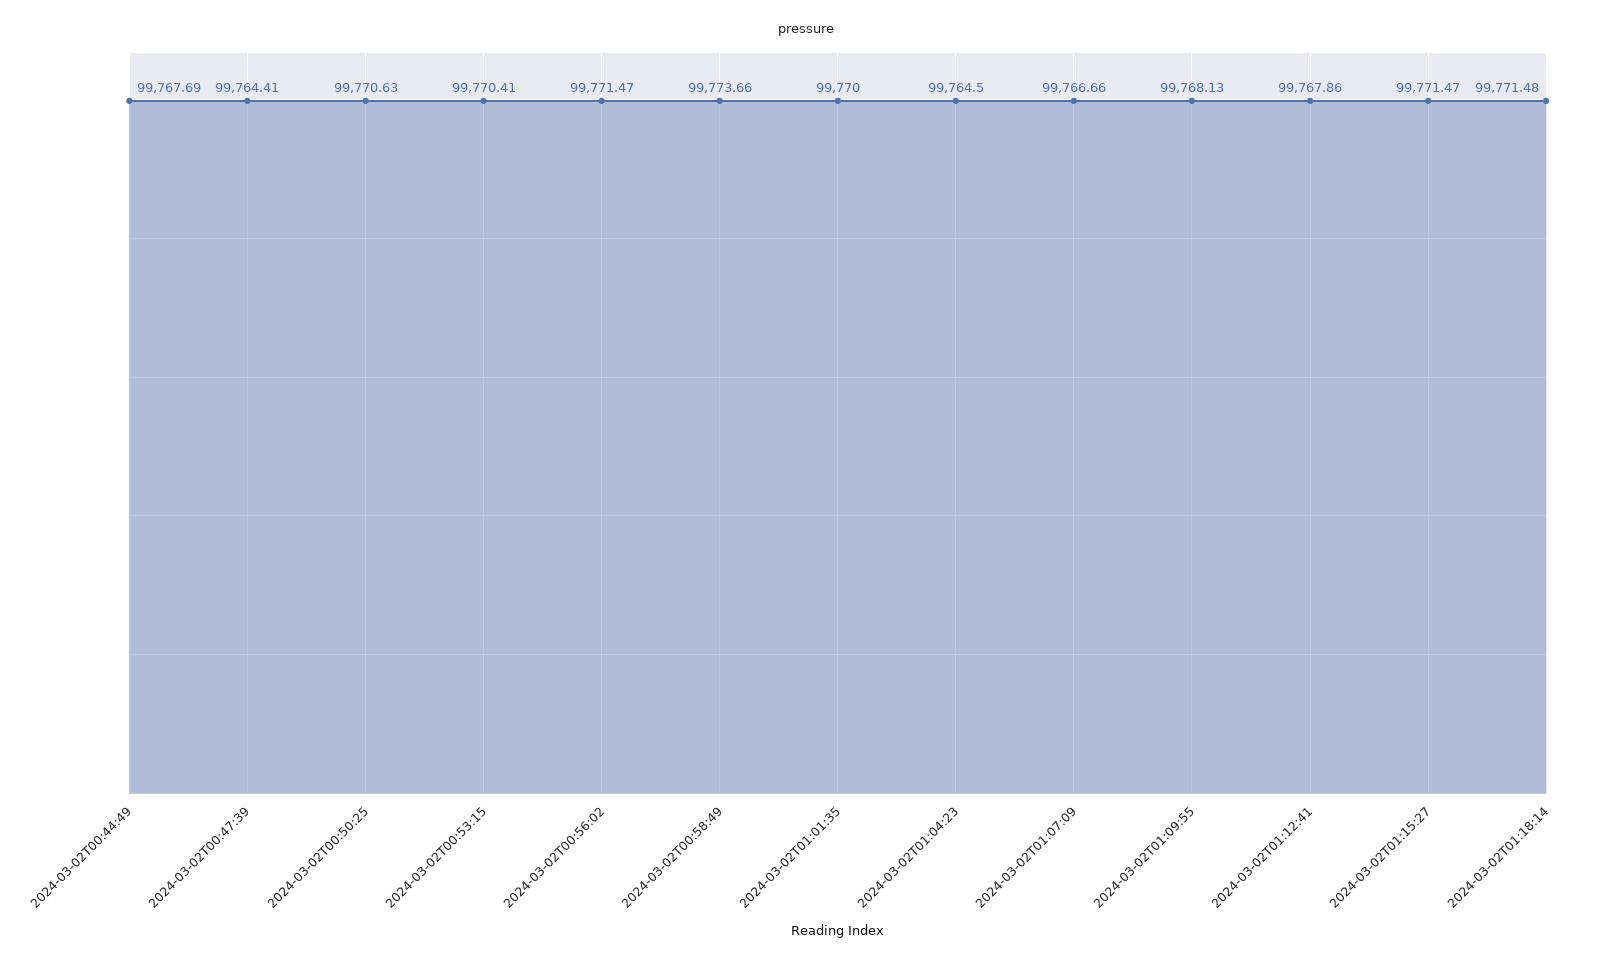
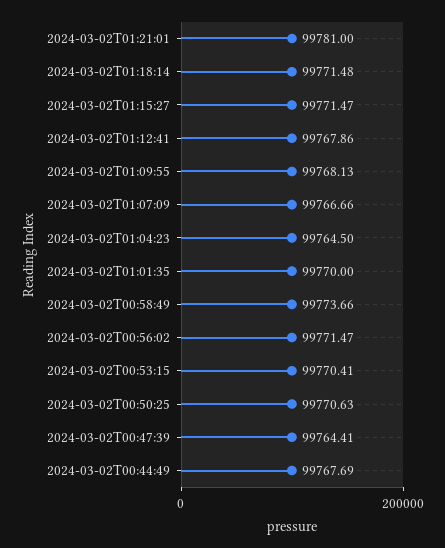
2024-03-02T01:21:01: none -> 99781

